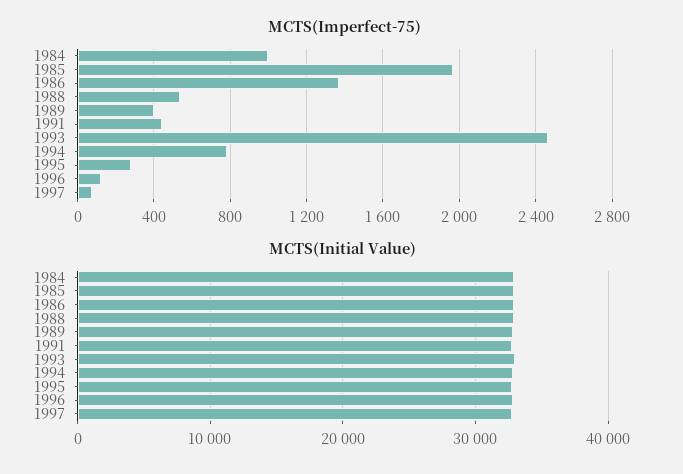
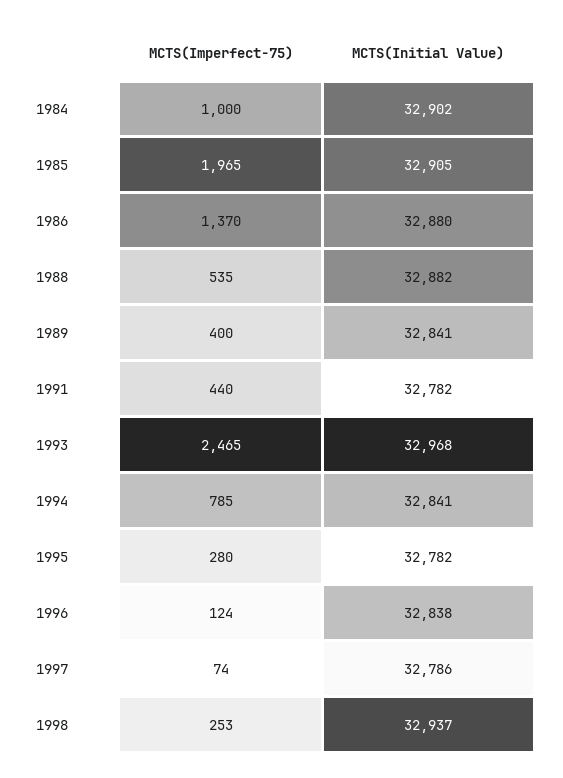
MCTS(Imperfect-75), 1998: none -> 253
MCTS(Initial Value), 1998: none -> 32937

